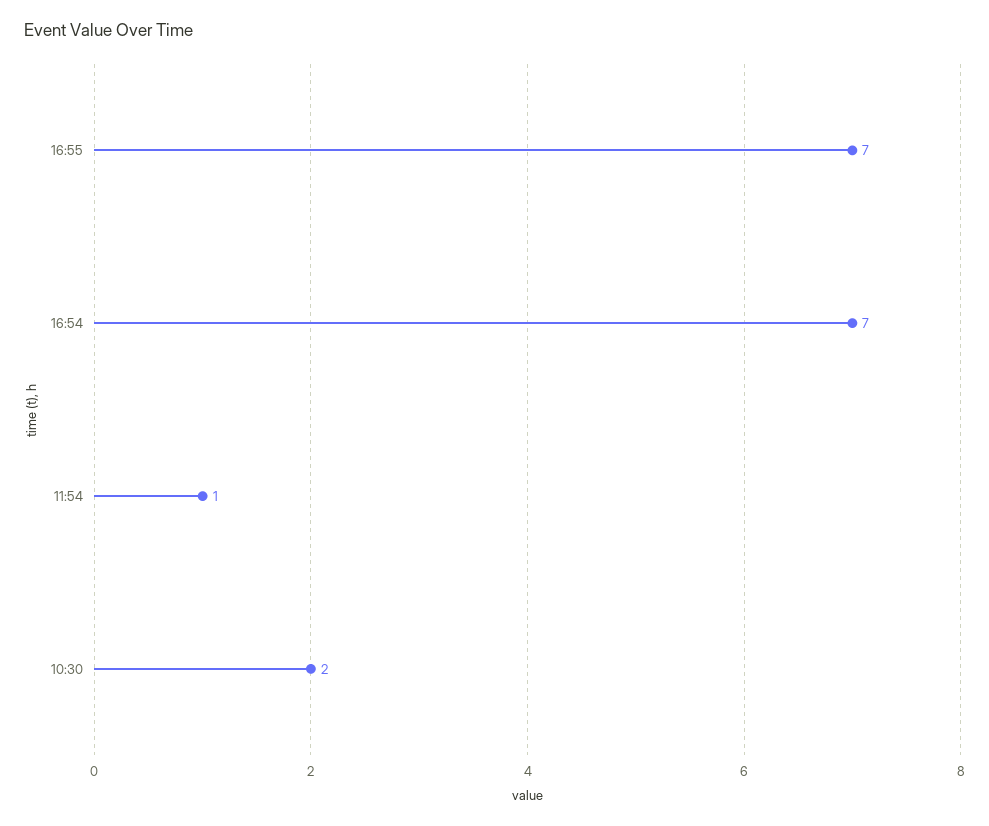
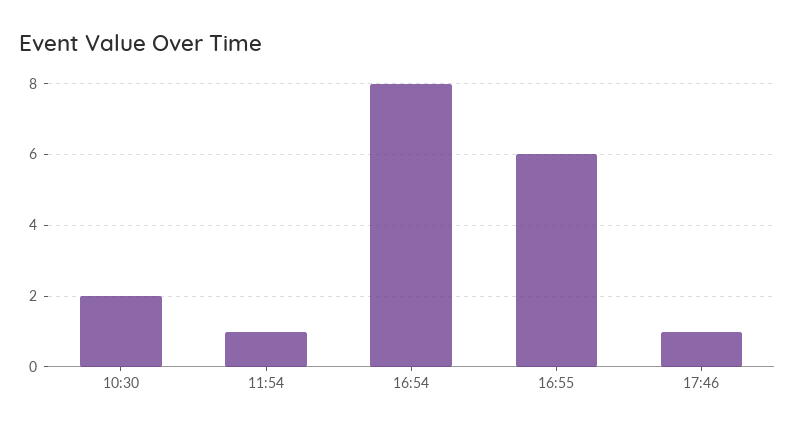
16:55: 7 -> 6
16:54: 7 -> 8
17:46: none -> 1

